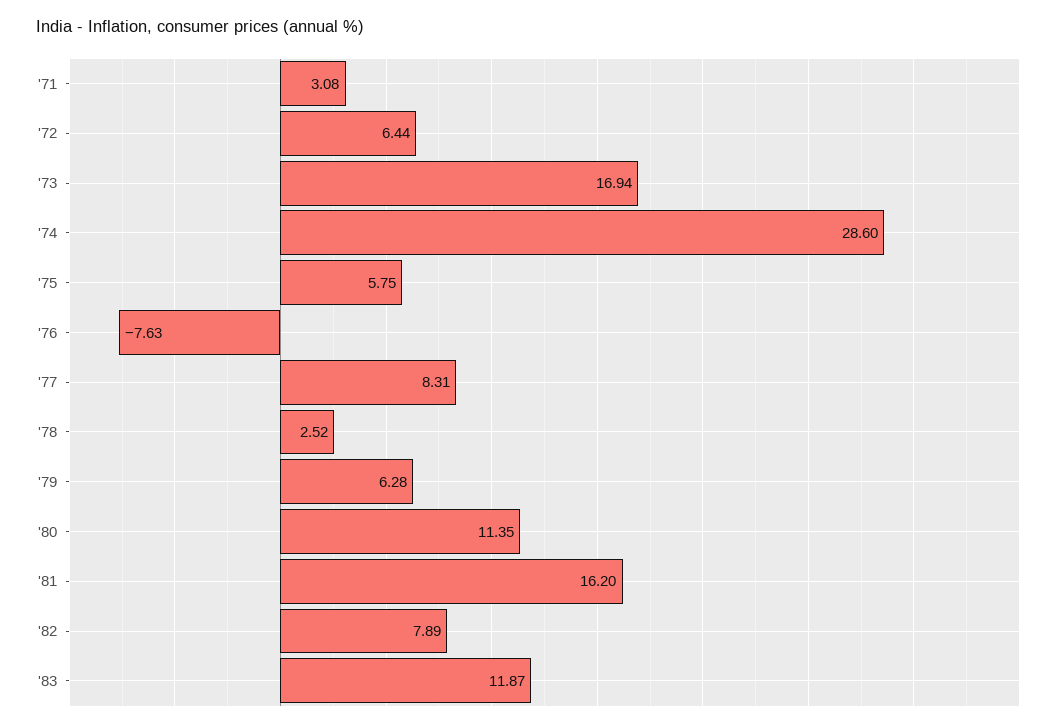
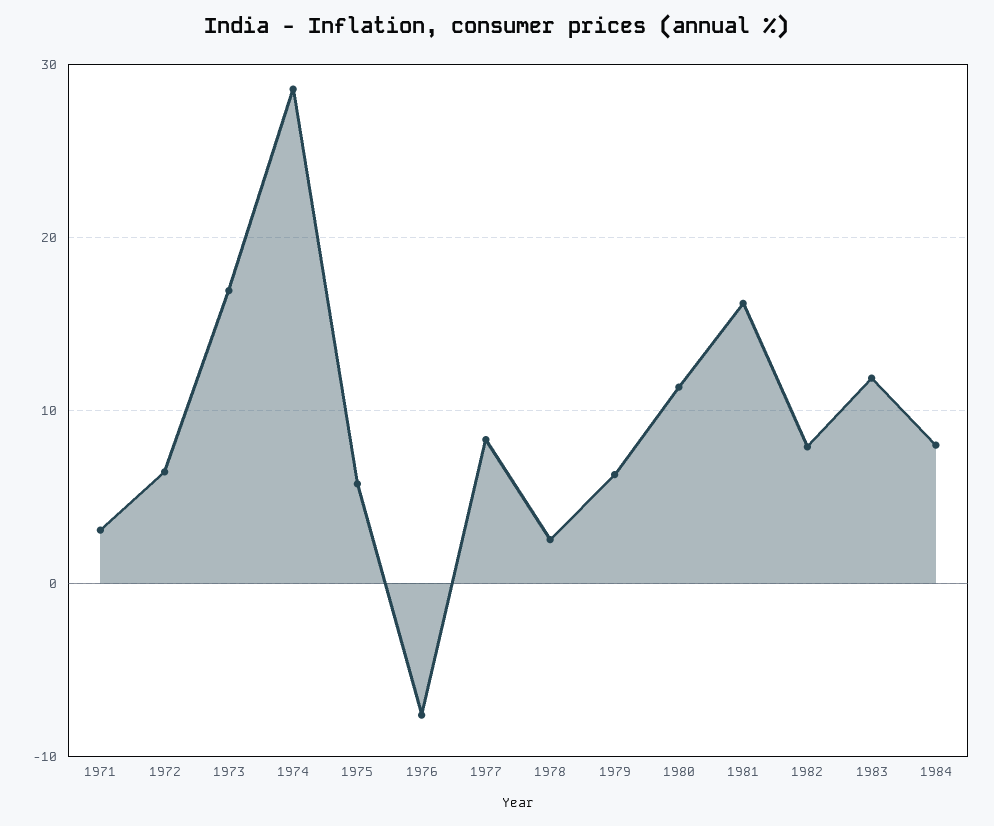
1984: none -> 8

